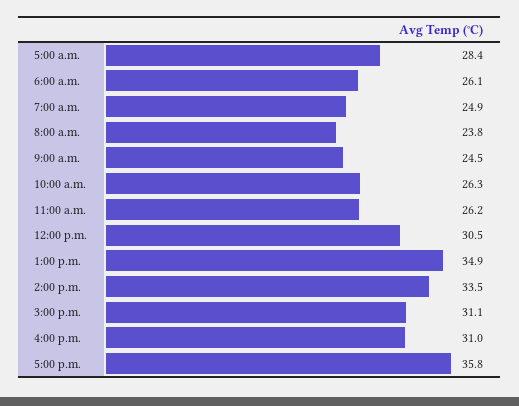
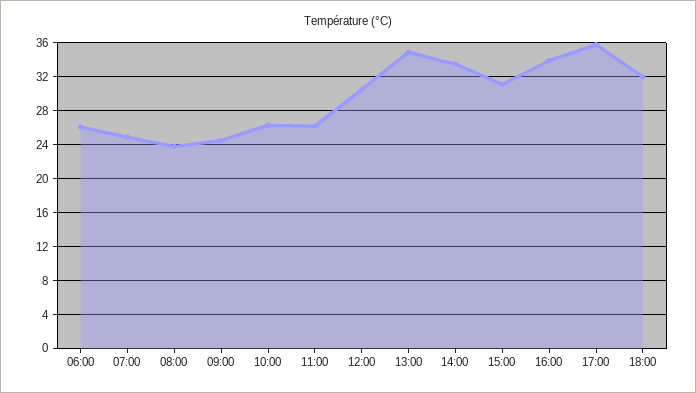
5:00 a.m.: 28.4 -> none
4:00 p.m.: 31 -> 34
18:00: none -> 32

